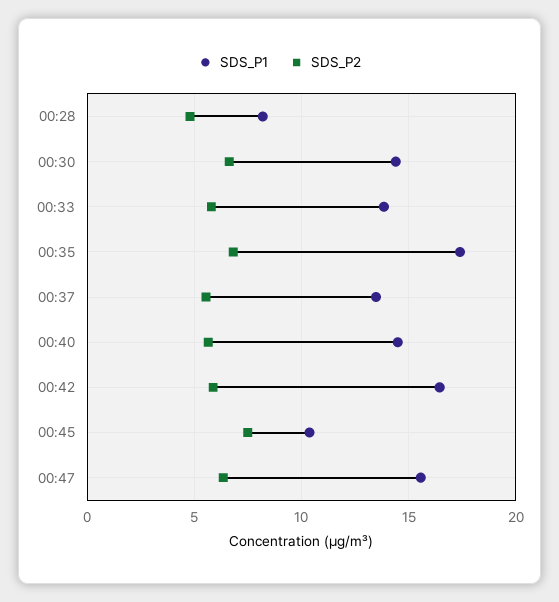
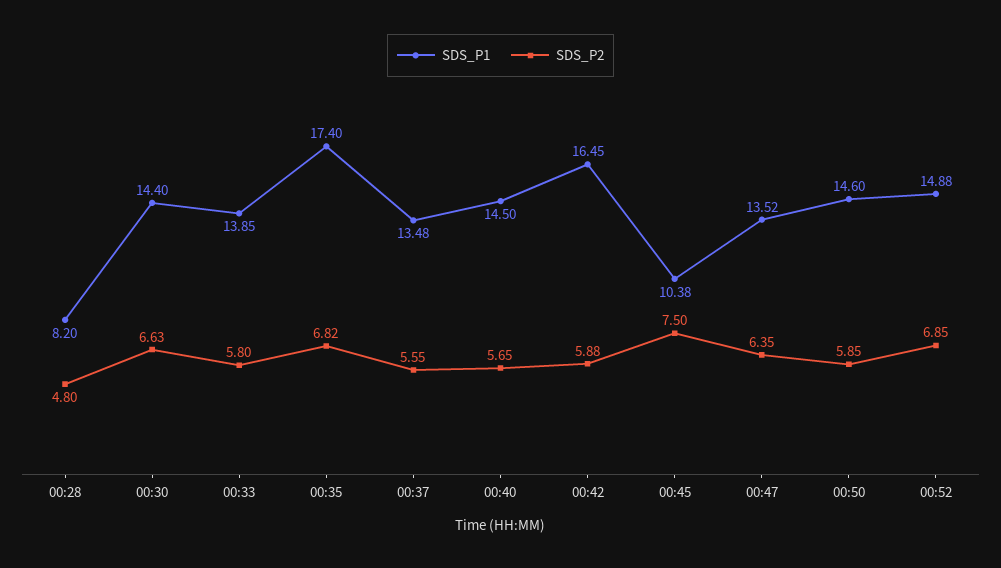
SDS_P1, 00:47: 15.5 -> 13.52
SDS_P1, 00:50: none -> 14.6
SDS_P2, 00:50: none -> 5.85
SDS_P1, 00:52: none -> 14.88
SDS_P2, 00:52: none -> 6.85

